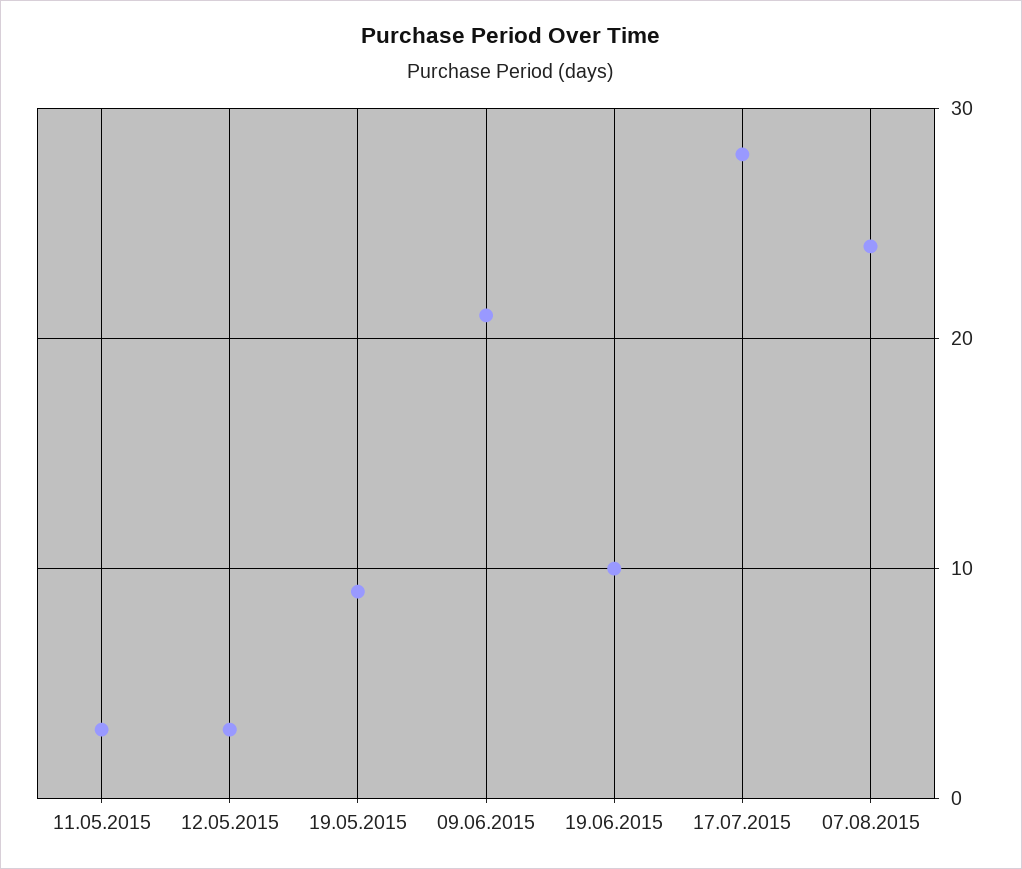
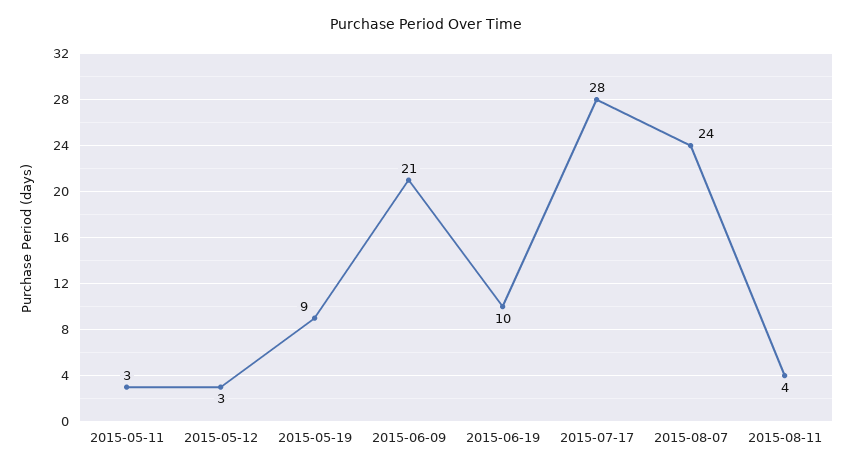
2015-08-11: none -> 4

